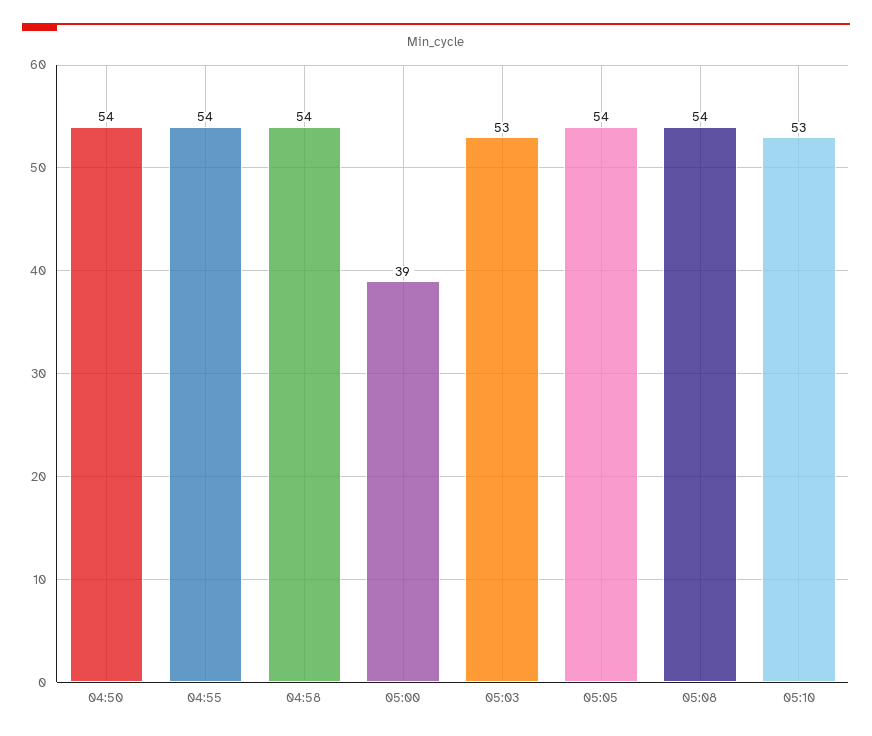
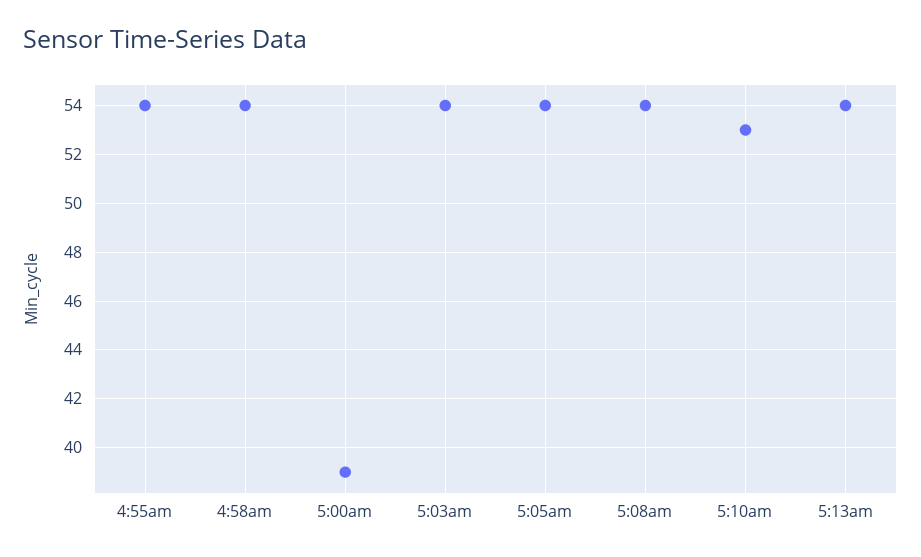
04:50: 54 -> none
05:03: 53 -> 54
5:13am: none -> 54

